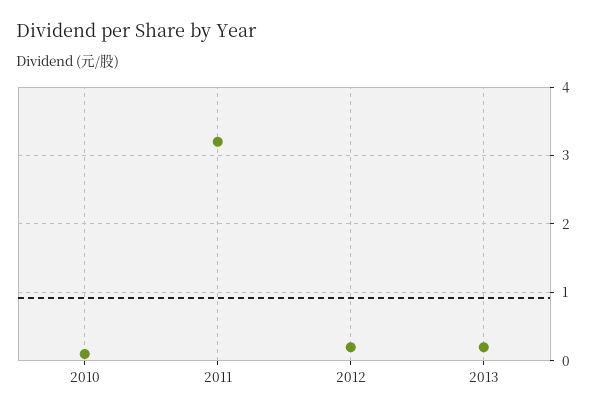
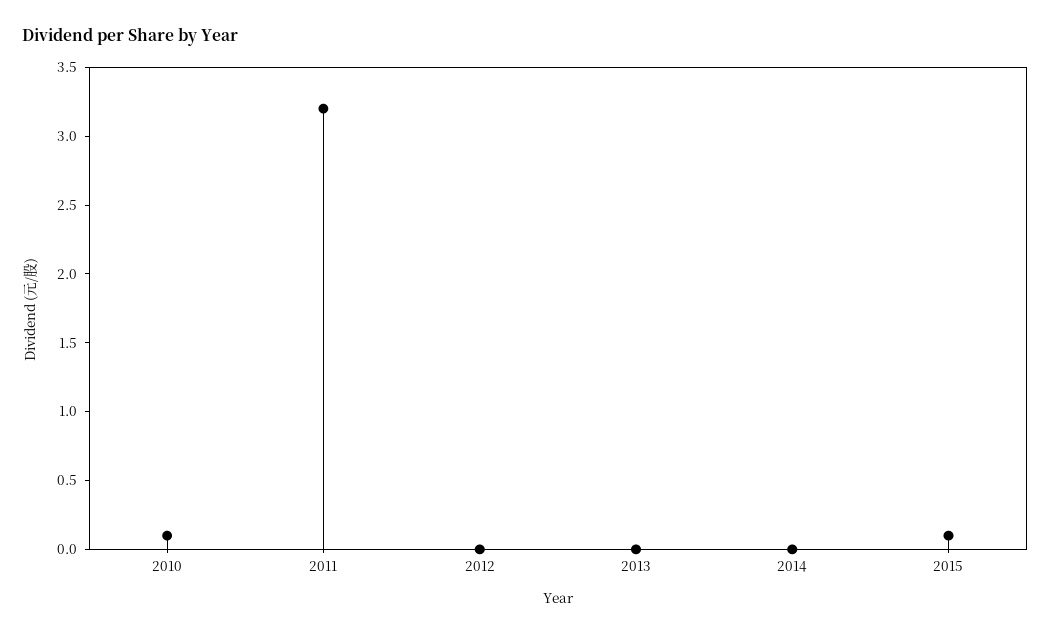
2012: 0.2 -> 0
2013: 0.2 -> 0
2014: none -> 0
2015: none -> 0.1

